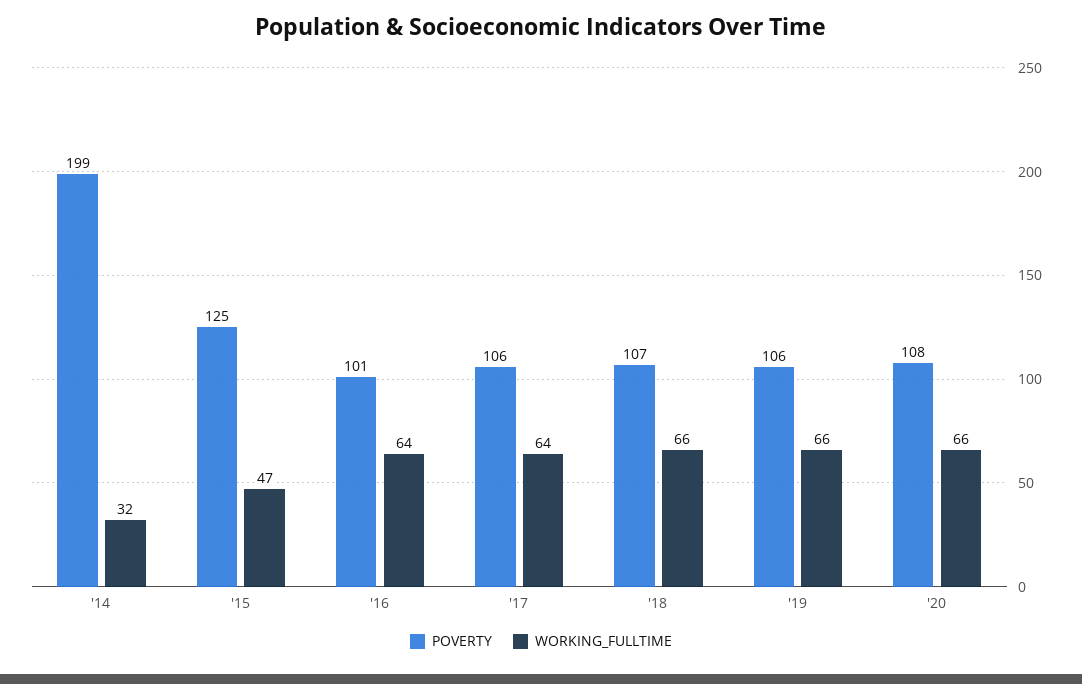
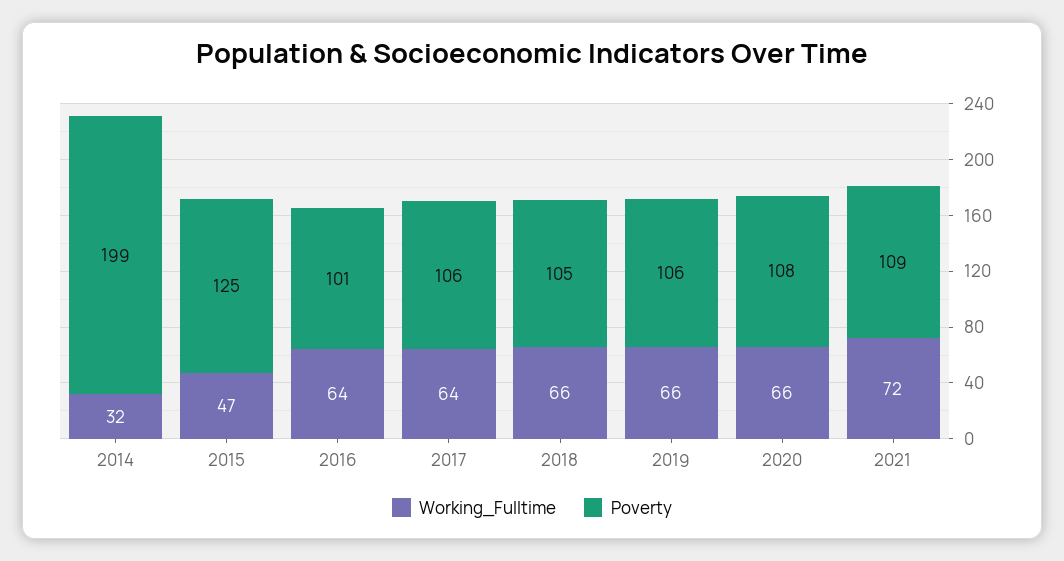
POVERTY, '18: 107 -> 105
WORKING_FULLTIME, 2021: none -> 72
POVERTY, 2021: none -> 109

